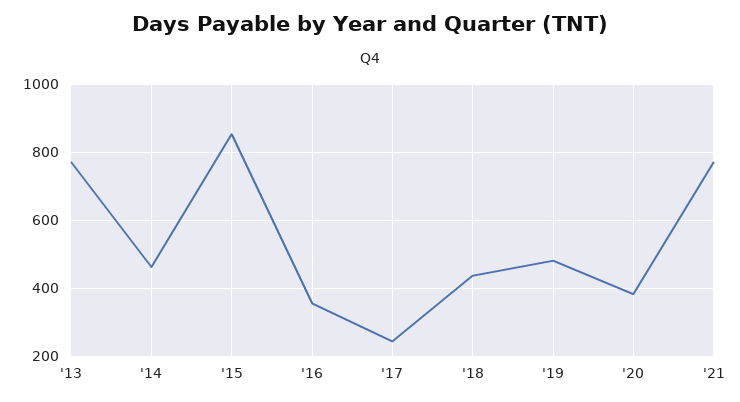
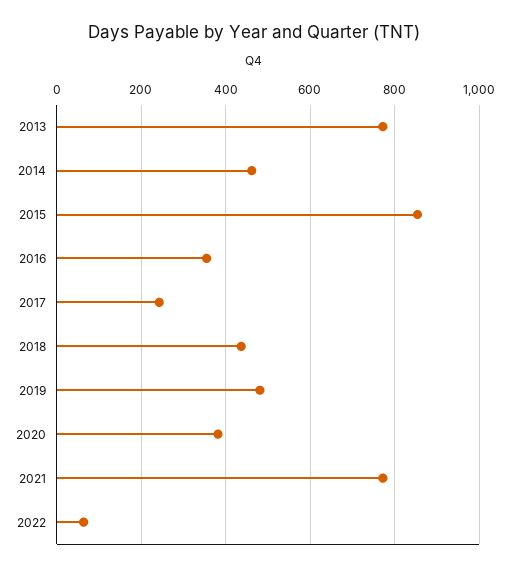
2022: none -> 60

